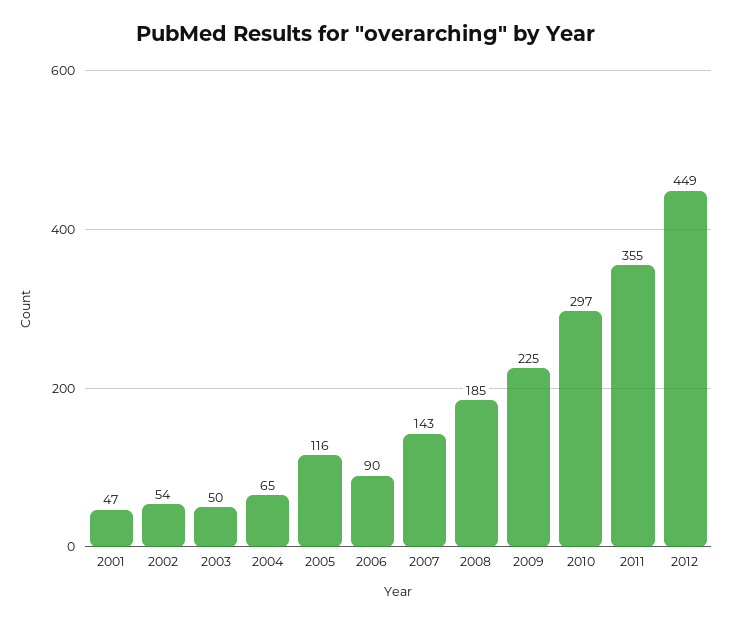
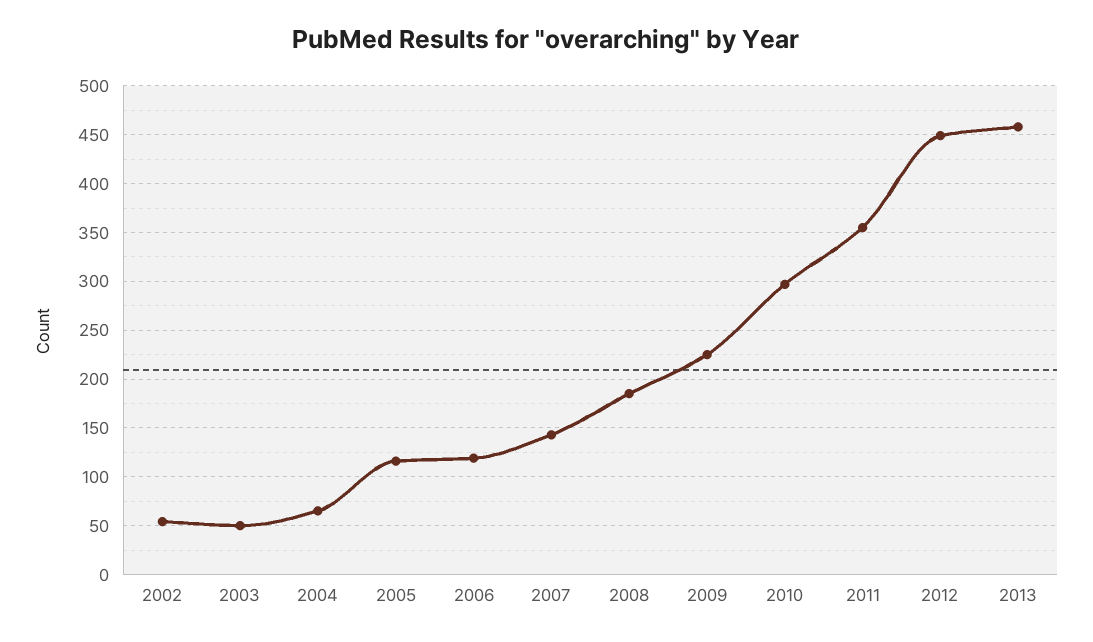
2001: 47 -> none
2006: 90 -> 120
2013: none -> 460

